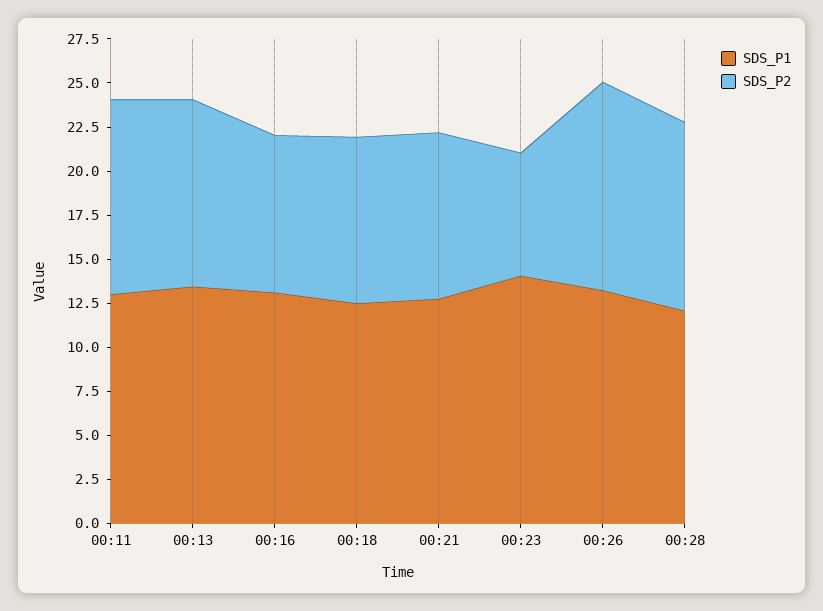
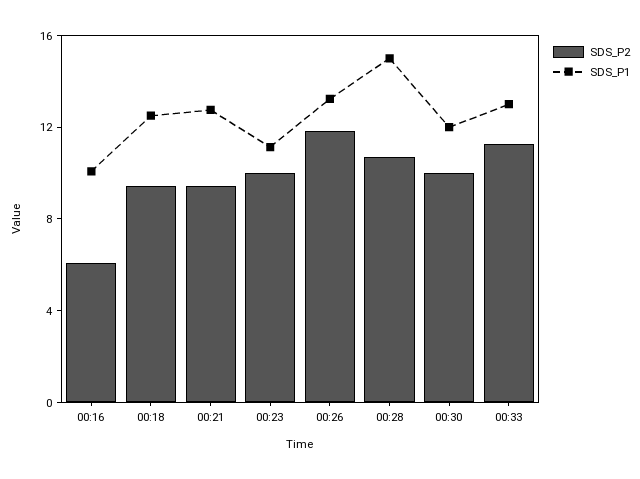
SDS_P1, 00:11: 13 -> none
SDS_P2, 00:11: 11 -> none
SDS_P1, 00:13: 13.5 -> none
SDS_P2, 00:13: 10.5 -> none
SDS_P1, 00:16: 13 -> 10
SDS_P2, 00:16: 9 -> 6
SDS_P1, 00:23: 14 -> 11
SDS_P2, 00:23: 7 -> 10
SDS_P1, 00:28: 12 -> 15
SDS_P2, 00:30: none -> 10
SDS_P1, 00:30: none -> 12
SDS_P2, 00:33: none -> 11
SDS_P1, 00:33: none -> 13

